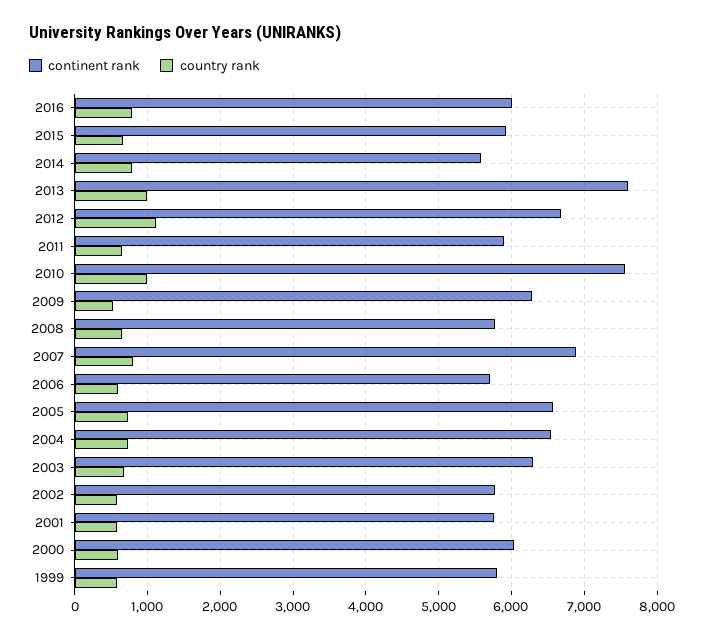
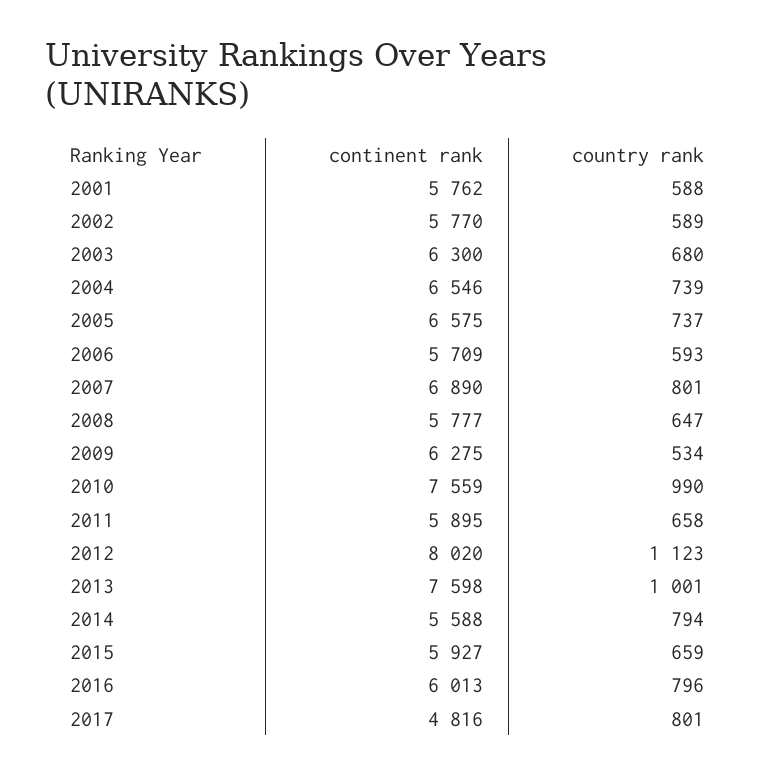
continent rank, 2012: 6700 -> 8020
continent rank, 2000: 6000 -> none
country rank, 2000: 600 -> none
continent rank, 1999: 5800 -> none
country rank, 1999: 600 -> none
continent rank, 2017: none -> 4816
country rank, 2017: none -> 801

